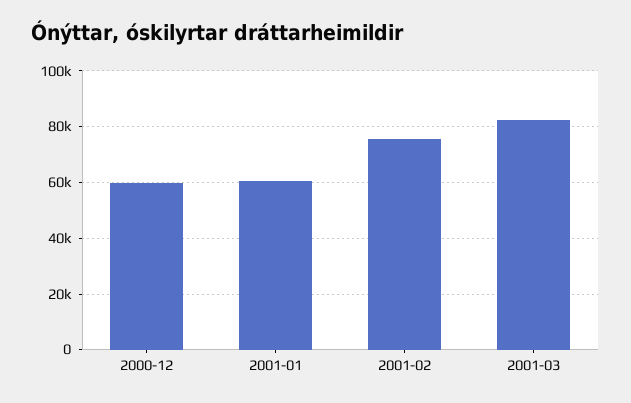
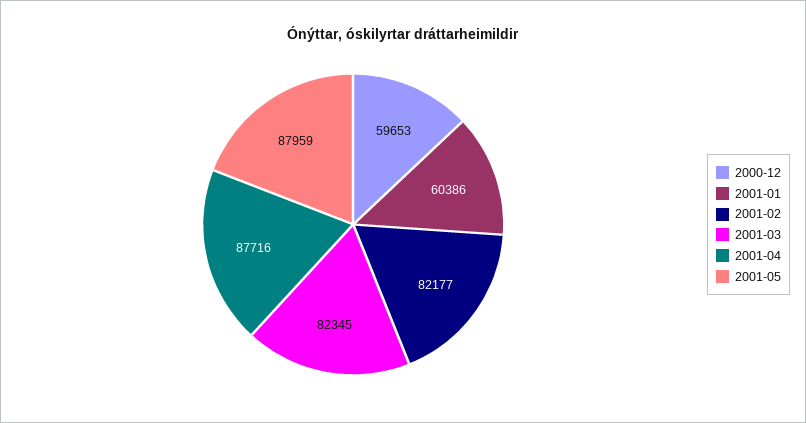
2001-02: 75000 -> 82177
2001-04: none -> 87716
2001-05: none -> 87959

